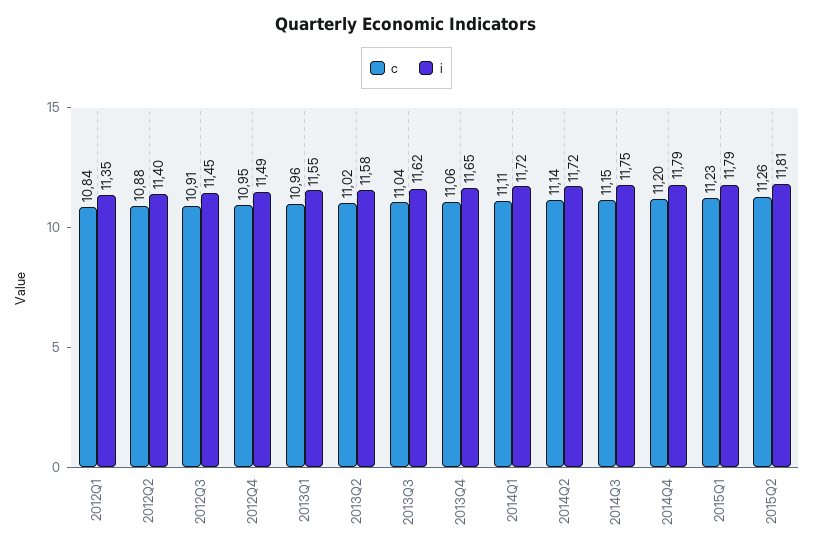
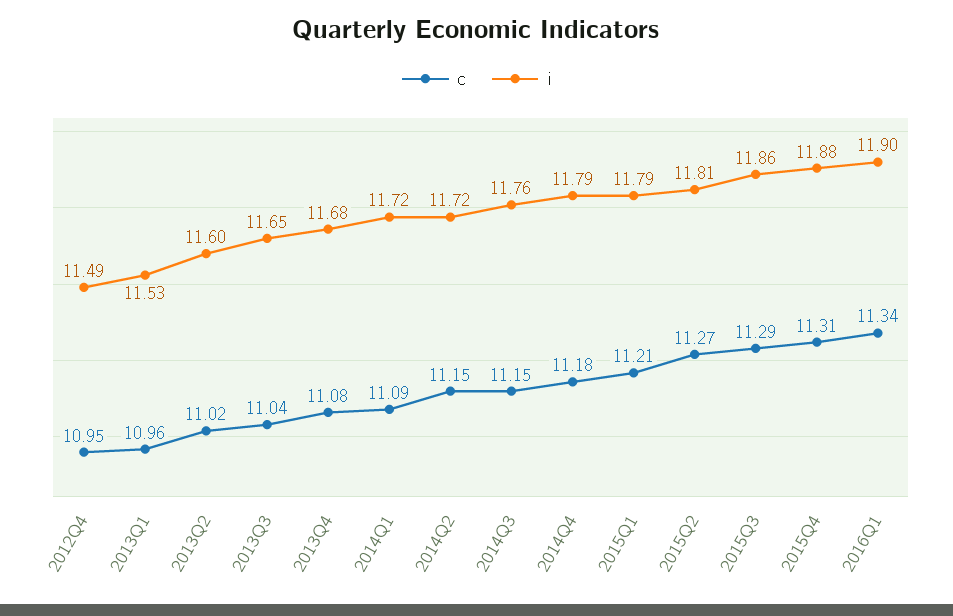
c, 2012Q1: 10.84 -> none
i, 2012Q1: 11.35 -> none
c, 2012Q2: 10.88 -> none
i, 2012Q2: 11.4 -> none
c, 2012Q3: 10.91 -> none
i, 2012Q3: 11.45 -> none
i, 2013Q1: 11.55 -> 11.53
i, 2013Q2: 11.58 -> 11.6
i, 2013Q3: 11.62 -> 11.65
c, 2013Q4: 11.06 -> 11.08
i, 2013Q4: 11.65 -> 11.68
c, 2014Q1: 11.11 -> 11.09
c, 2014Q2: 11.14 -> 11.15
i, 2014Q3: 11.75 -> 11.76
c, 2014Q4: 11.2 -> 11.18
c, 2015Q1: 11.23 -> 11.21
c, 2015Q2: 11.26 -> 11.27
c, 2015Q3: none -> 11.29
i, 2015Q3: none -> 11.86
c, 2015Q4: none -> 11.31
i, 2015Q4: none -> 11.88
c, 2016Q1: none -> 11.34
i, 2016Q1: none -> 11.9

